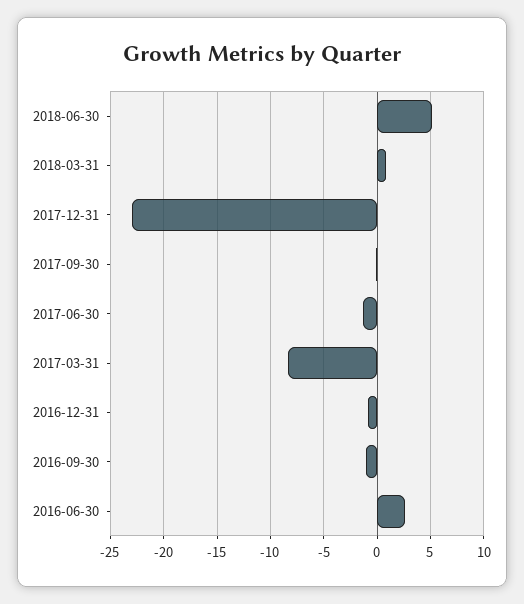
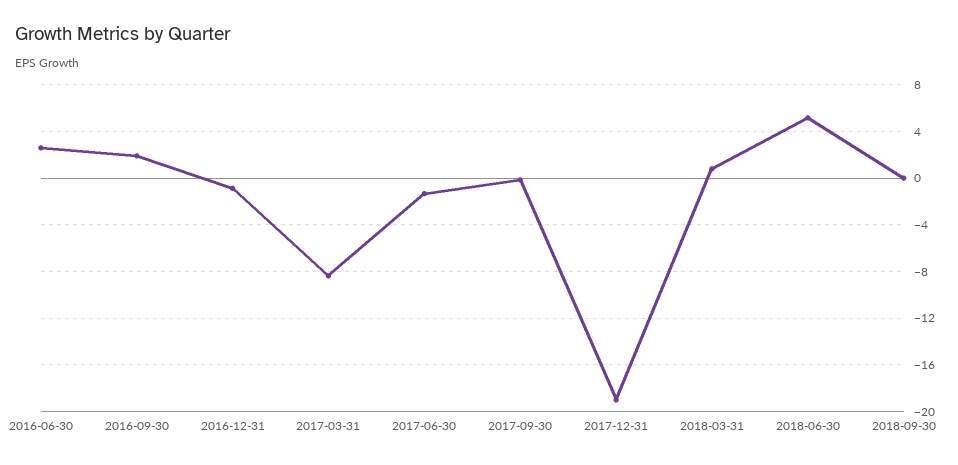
2017-12-31: -23 -> -19
2016-09-30: -1 -> 2
2018-09-30: none -> 0

